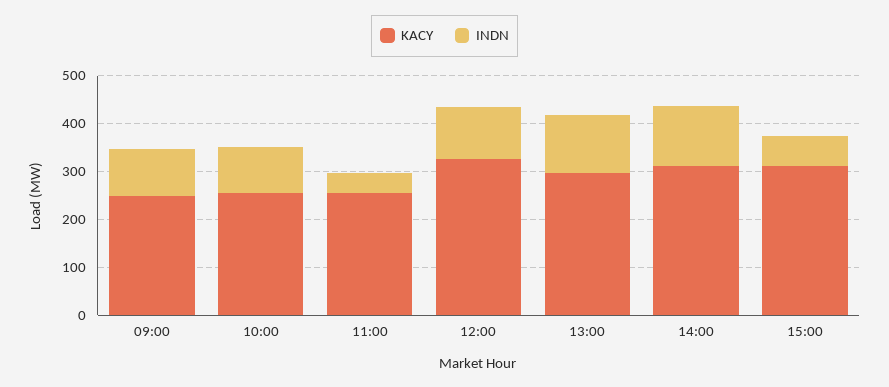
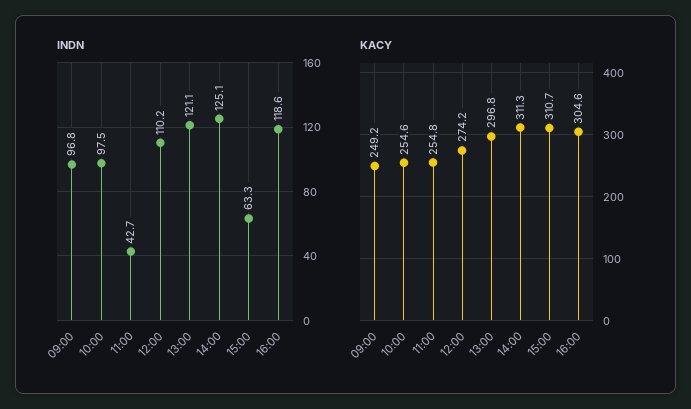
KACY, 12:00: 320 -> 274.2
INDN, 16:00: none -> 118.6
KACY, 16:00: none -> 304.6

